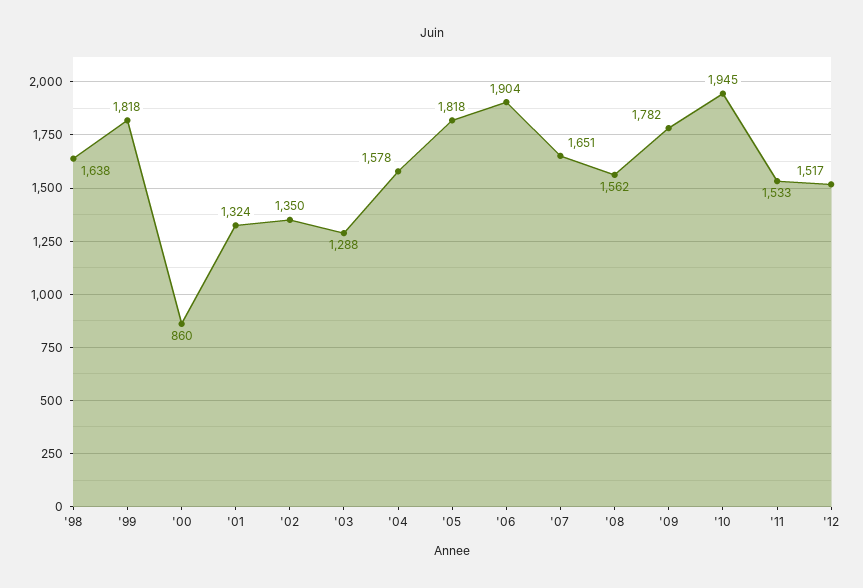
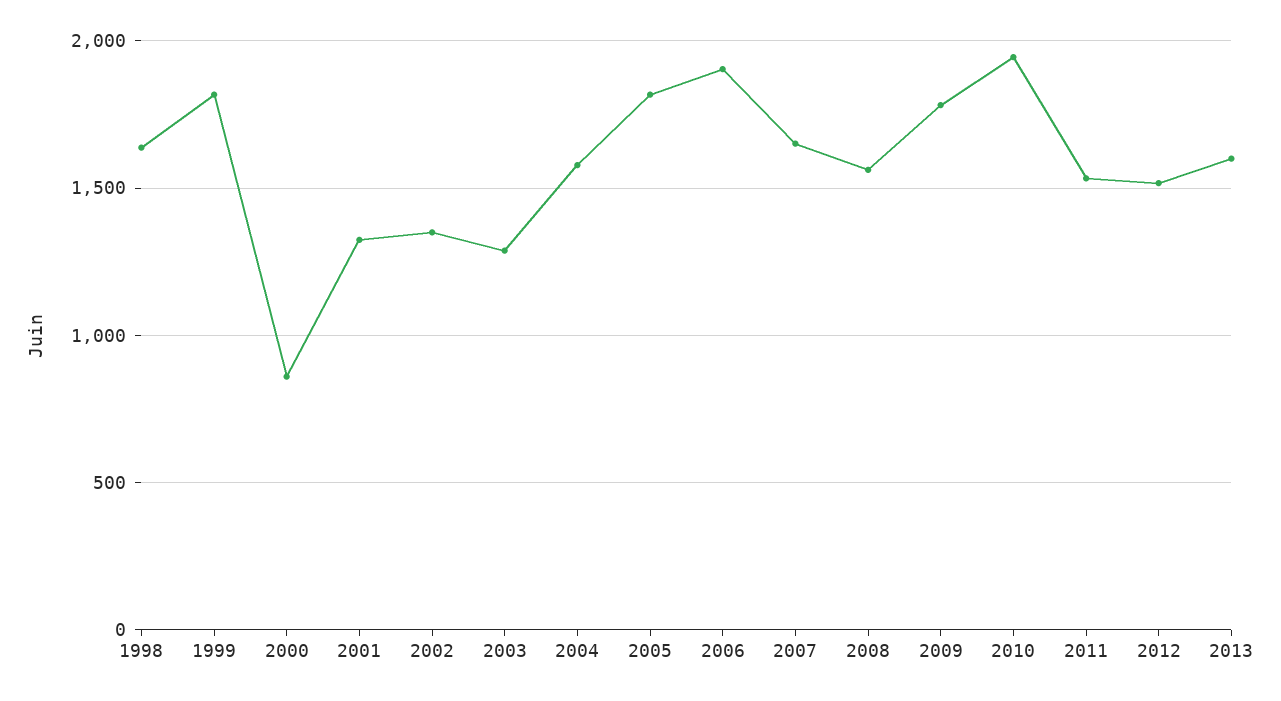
2013: none -> 1600

